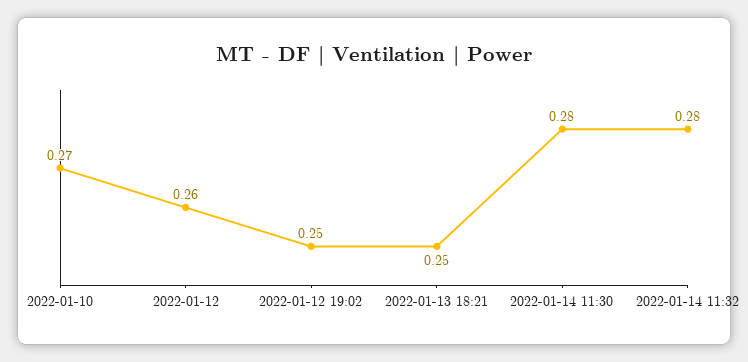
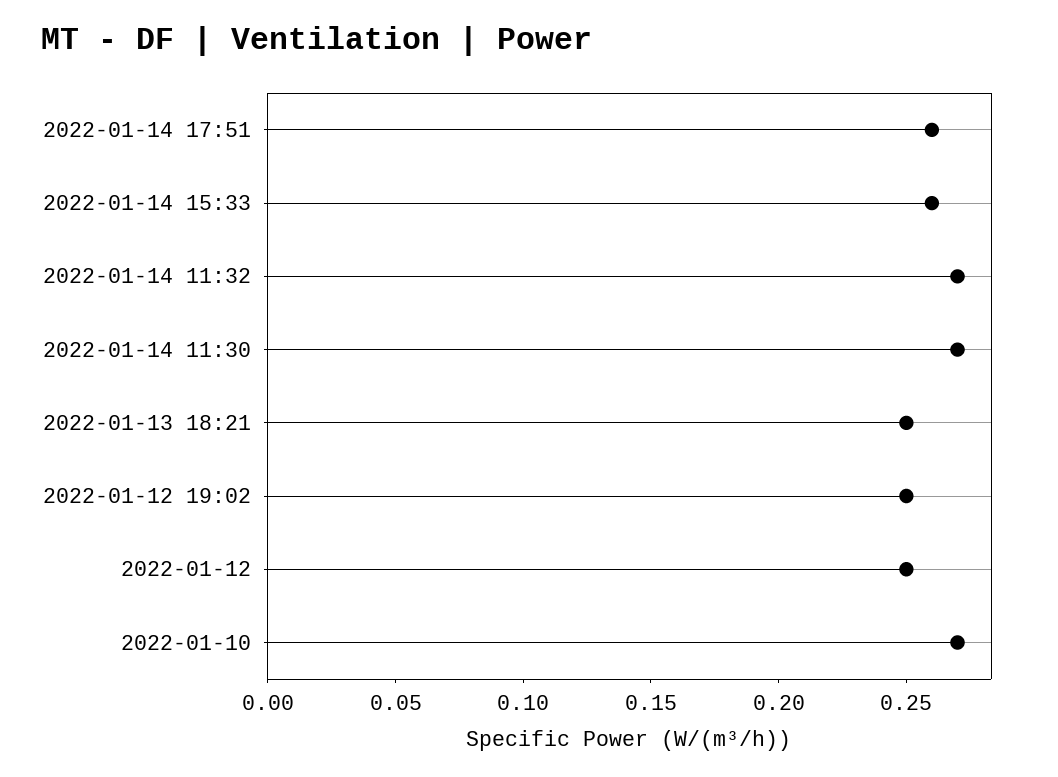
2022-01-12: 0.26 -> 0.25
2022-01-14 11:30: 0.28 -> 0.27
2022-01-14 11:32: 0.28 -> 0.27
2022-01-14 17:51: none -> 0.26
2022-01-14 15:33: none -> 0.26

